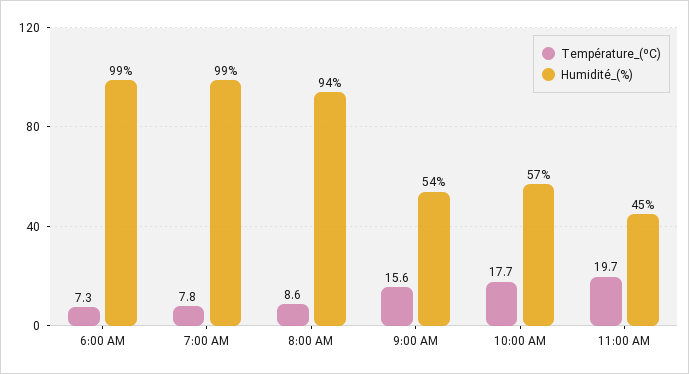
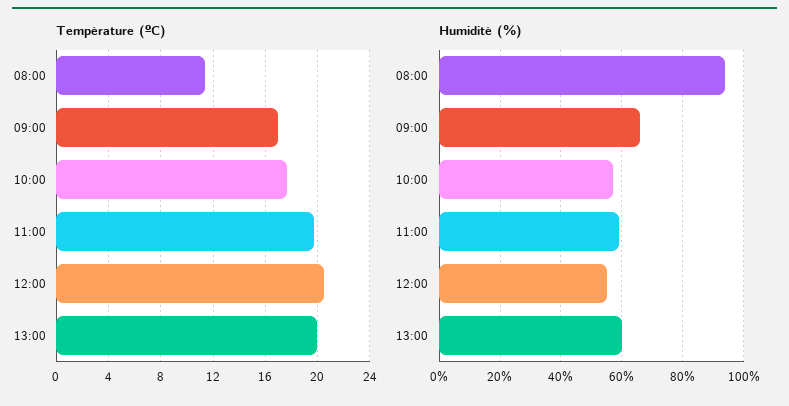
Température_(ºC), 6:00 AM: 7.3 -> none
Humidité_(%), 6:00 AM: 99 -> none
Température_(ºC), 7:00 AM: 7.8 -> none
Humidité_(%), 7:00 AM: 99 -> none
Température_(ºC), 8:00 AM: 8.6 -> 11.5
Température_(ºC), 9:00 AM: 15.6 -> 17
Humidité_(%), 9:00 AM: 54 -> 65
Humidité_(%), 11:00 AM: 45 -> 60
Température_(ºC), 12:00: none -> 20.5
Température_(ºC), 13:00: none -> 20
Humidité_(%), 12:00: none -> 55
Humidité_(%), 13:00: none -> 60

